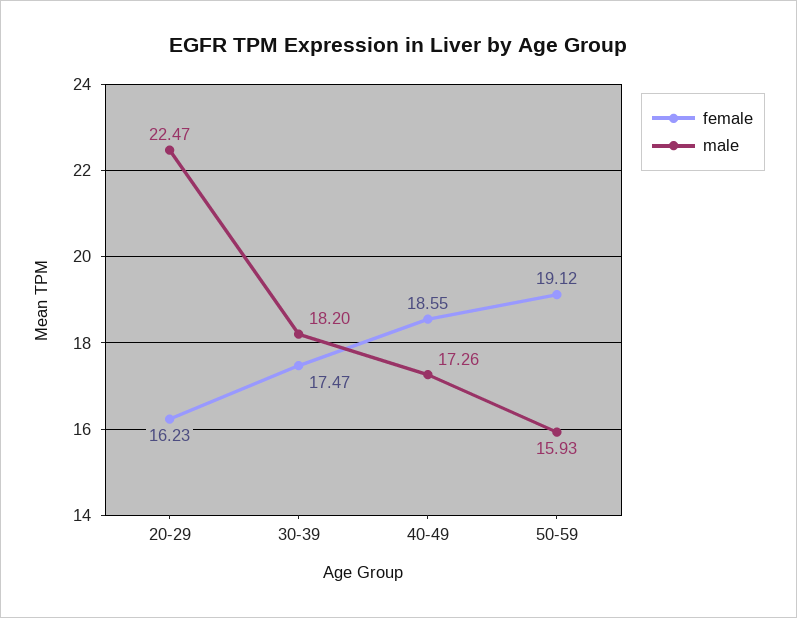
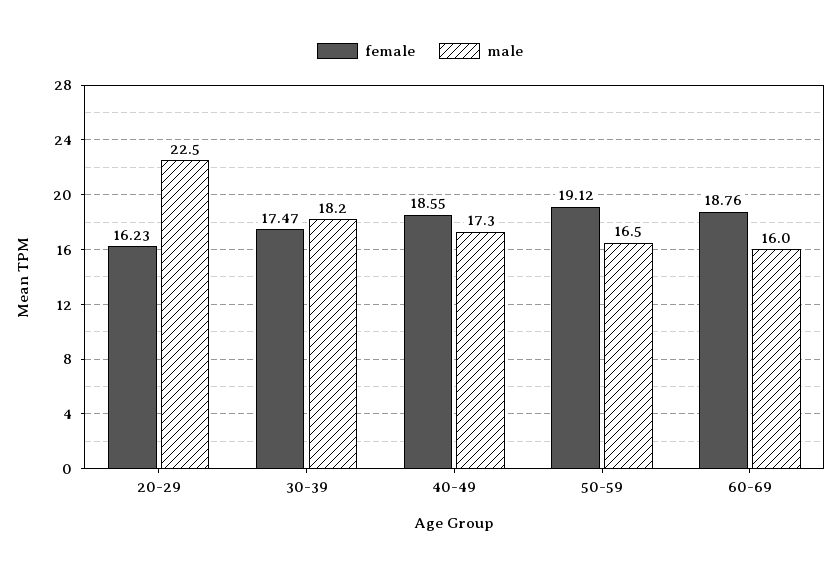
male, 50-59: 15.93 -> 16.5
female, 60-69: none -> 18.76
male, 60-69: none -> 16

